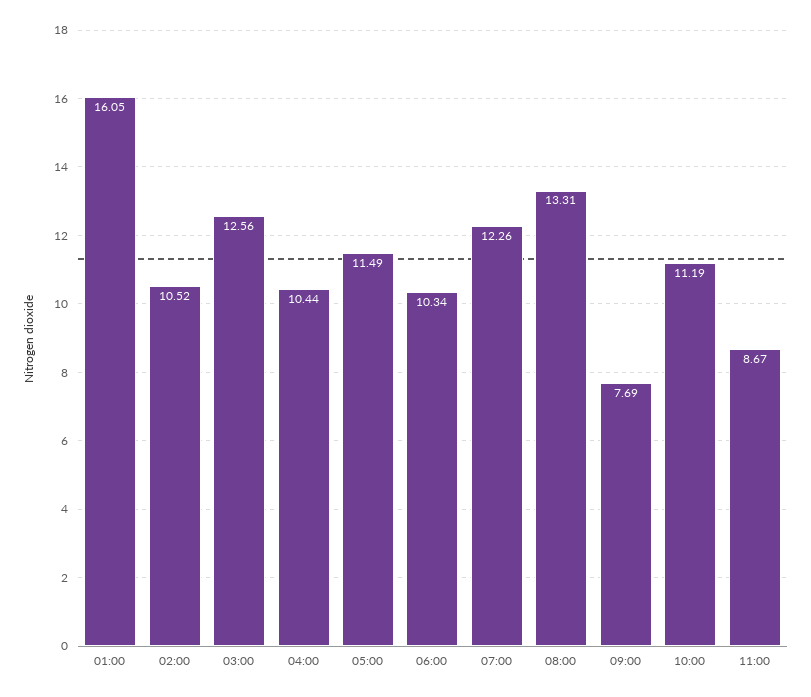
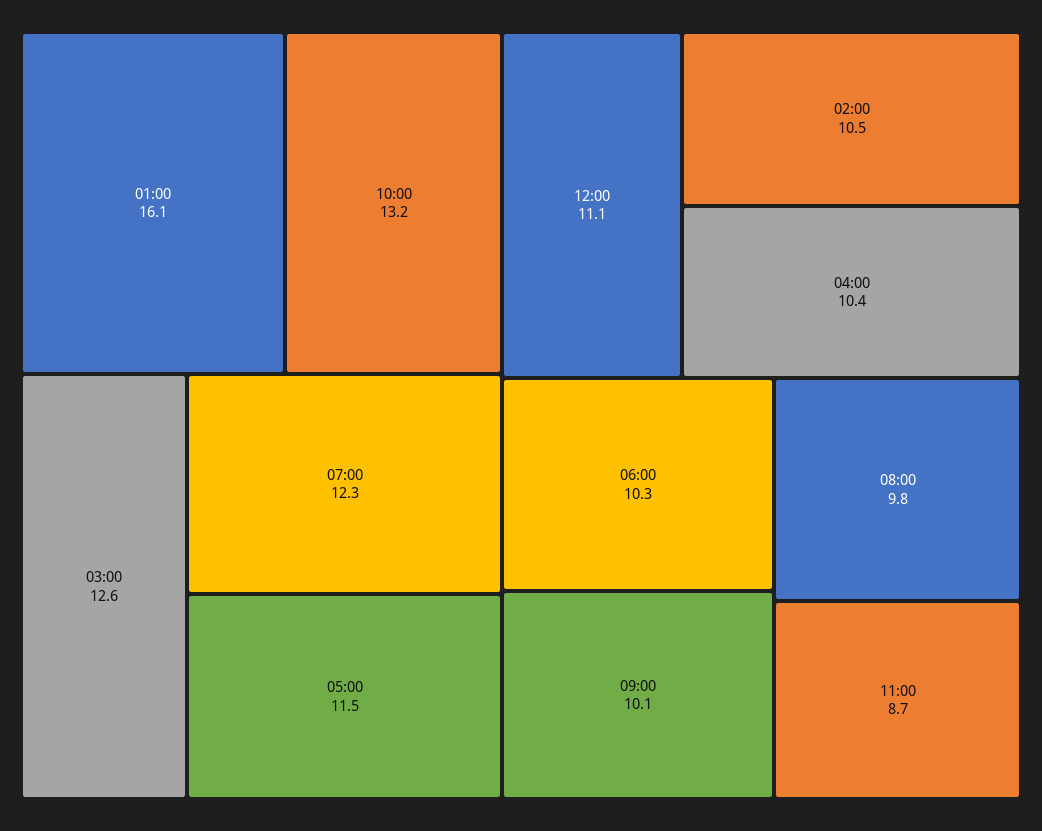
08:00: 13.31 -> 9.8
09:00: 7.69 -> 10.1
10:00: 11.19 -> 13.2
12:00: none -> 11.1

